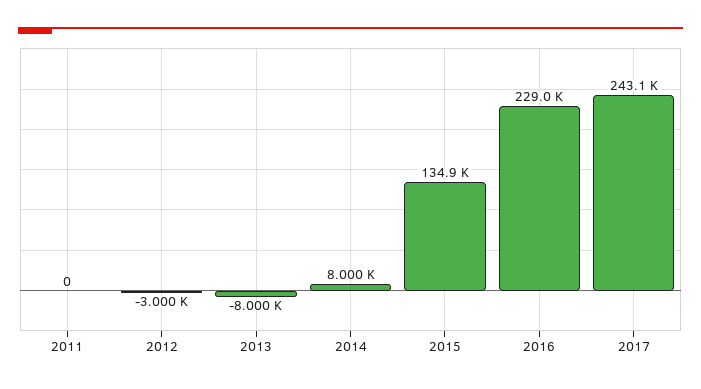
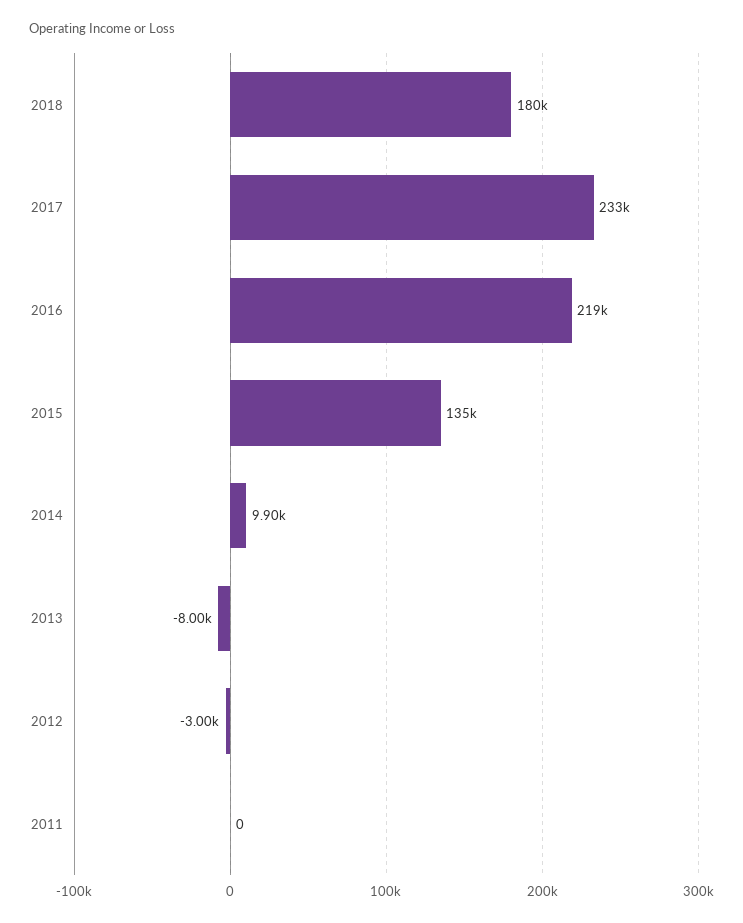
2014: 8000 -> 9900
2016: 229000 -> 219000
2017: 243100 -> 233000
2018: none -> 180000

